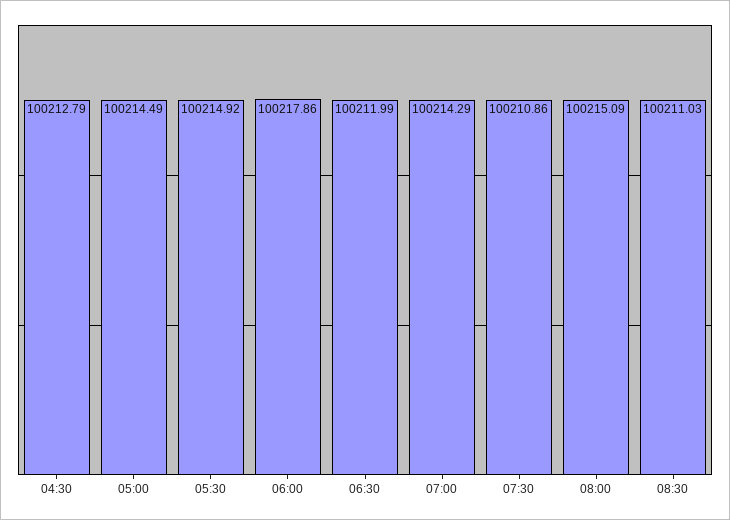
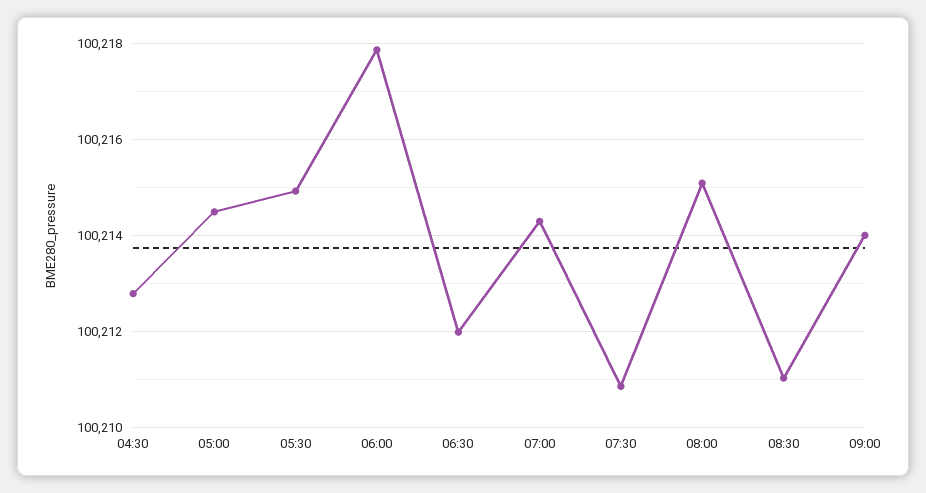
09:00: none -> 100214

